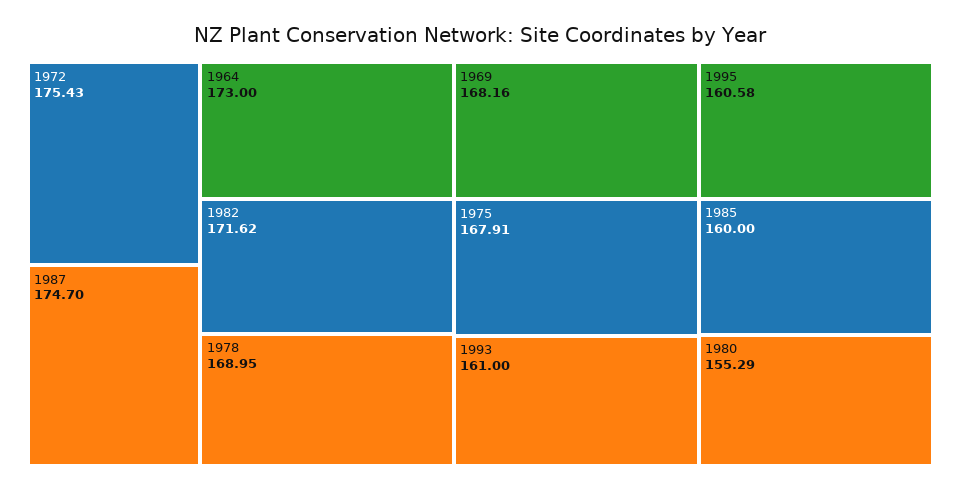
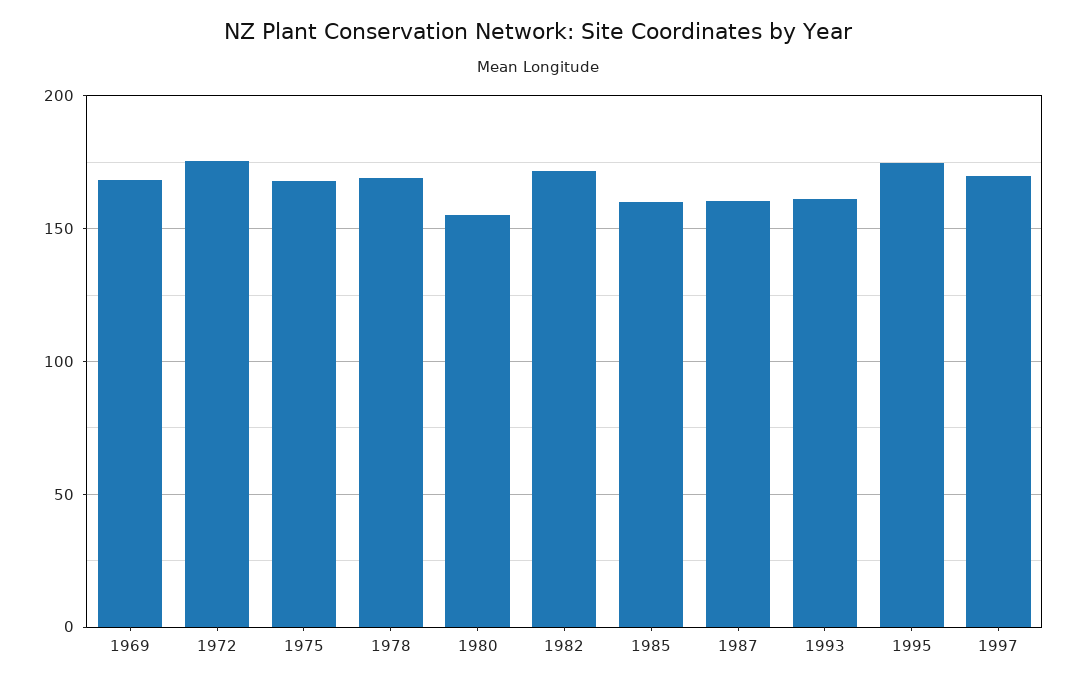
1987: 174.7 -> 160
1964: 173 -> none
1995: 160.58 -> 175
1997: none -> 170

